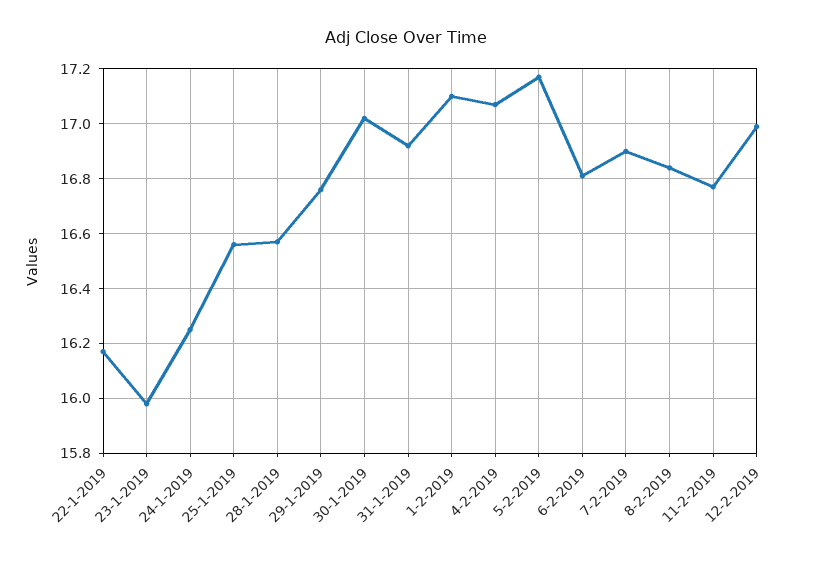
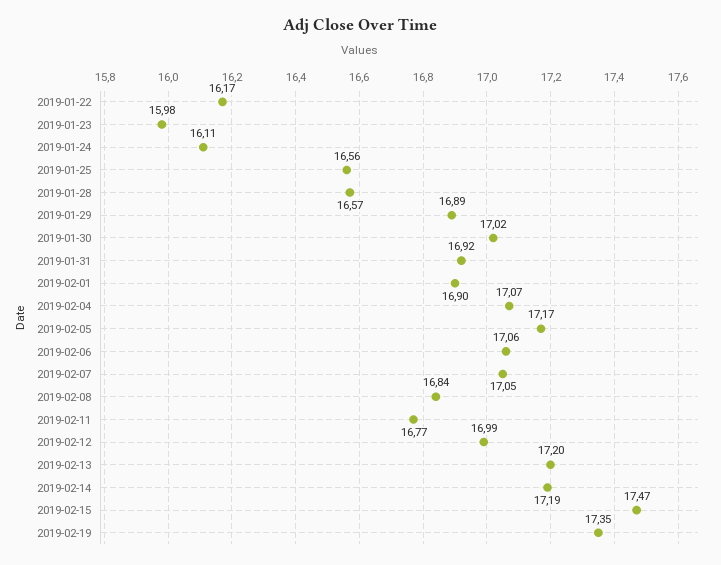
24-1-2019: 16.25 -> 16.11
29-1-2019: 16.75 -> 16.89
1-2-2019: 17.1 -> 16.9
6-2-2019: 16.8 -> 17.06
7-2-2019: 16.9 -> 17.05
2019-02-13: none -> 17.2
2019-02-14: none -> 17.19
2019-02-15: none -> 17.47
2019-02-19: none -> 17.35

